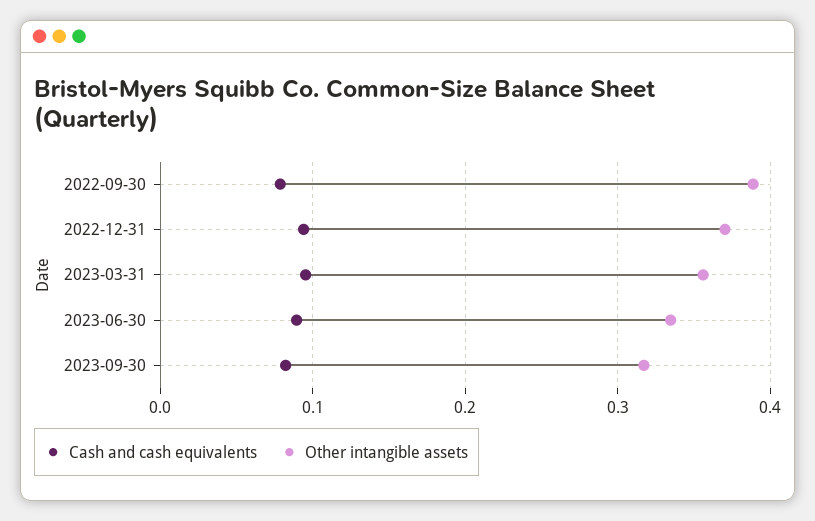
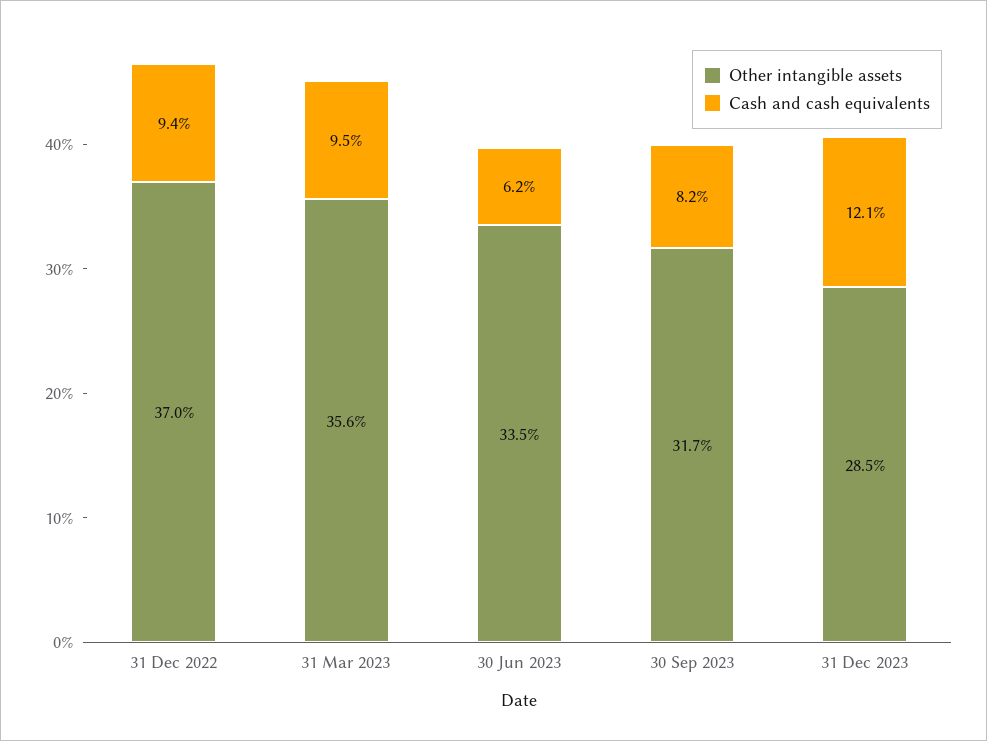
Cash and cash equivalents, 2022-09-30: 0.08 -> none
Other intangible assets, 2022-09-30: 0.39 -> none
Cash and cash equivalents, 2023-06-30: 0.09 -> 0.062
Other intangible assets, 31 Dec 2023: none -> 0.285
Cash and cash equivalents, 31 Dec 2023: none -> 0.121

